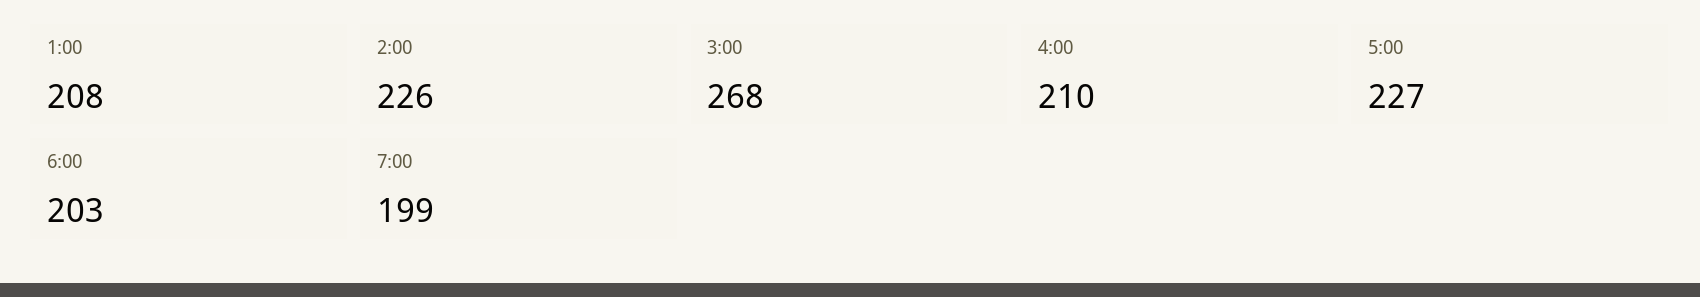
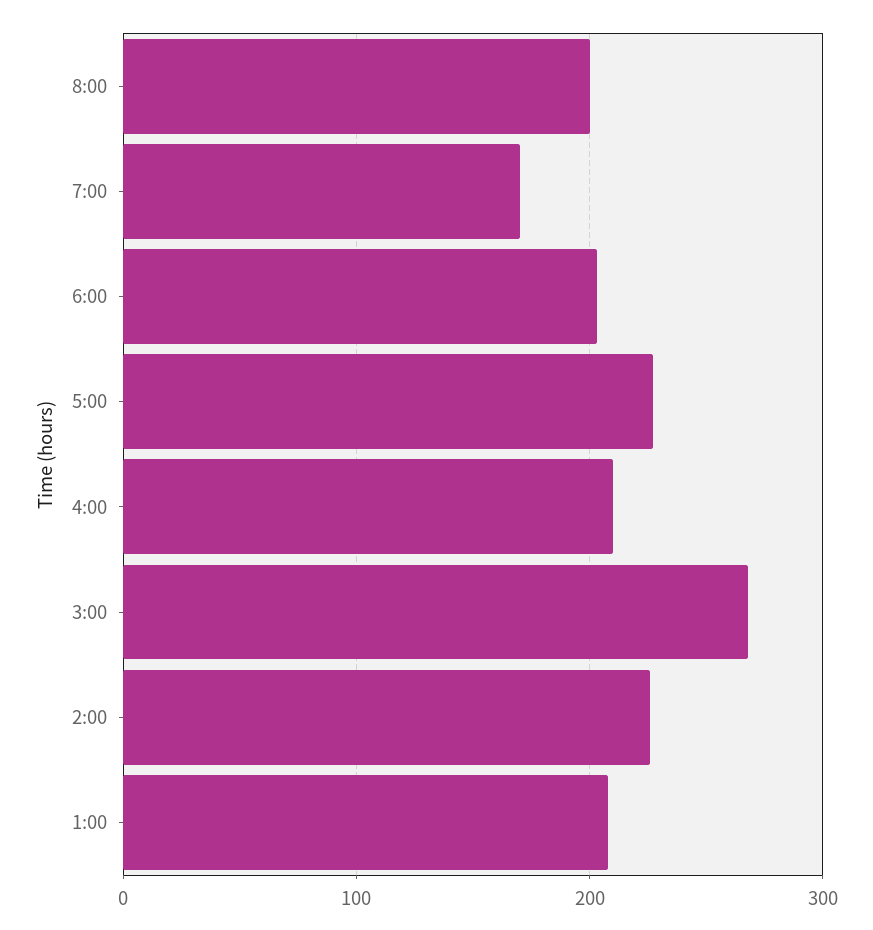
7:00: 199 -> 170
8:00: none -> 200

